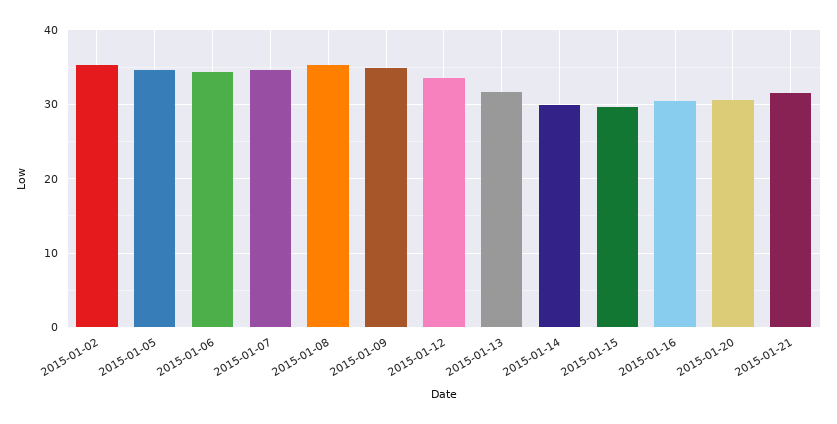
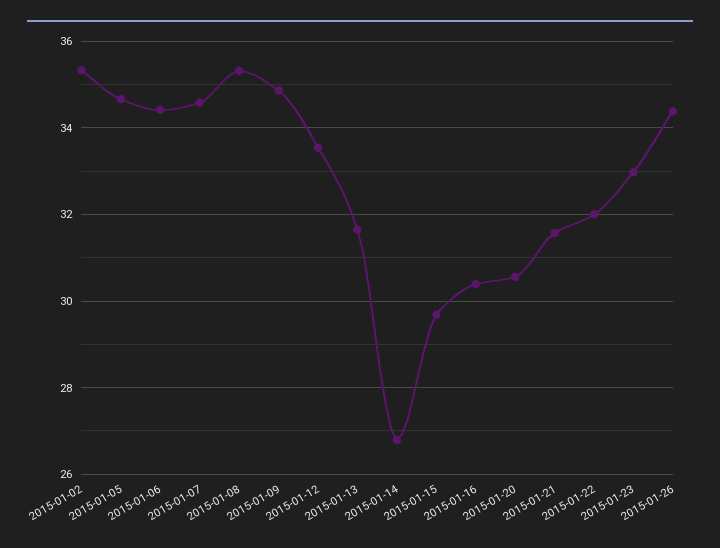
2015-01-14: 30 -> 26.8
2015-01-22: none -> 32
2015-01-23: none -> 33
2015-01-26: none -> 34.4

